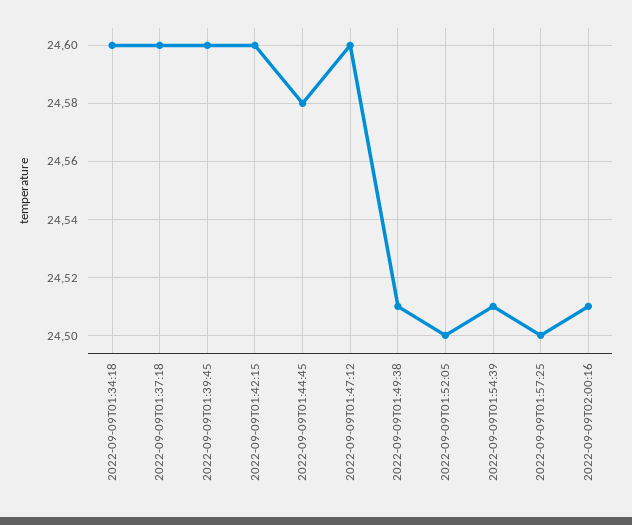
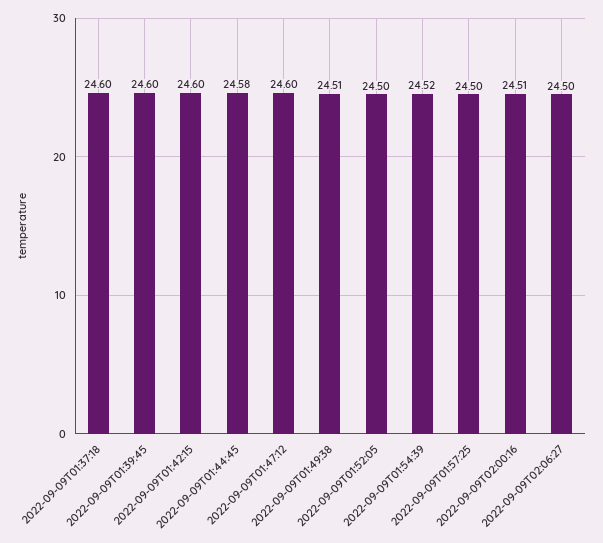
2022-09-09T01:34:18: 24.6 -> none
2022-09-09T01:54:39: 24.51 -> 24.52
2022-09-09T02:06:27: none -> 24.5

